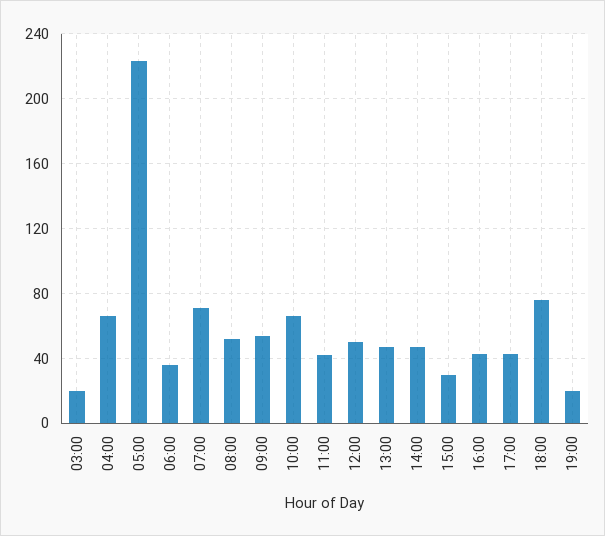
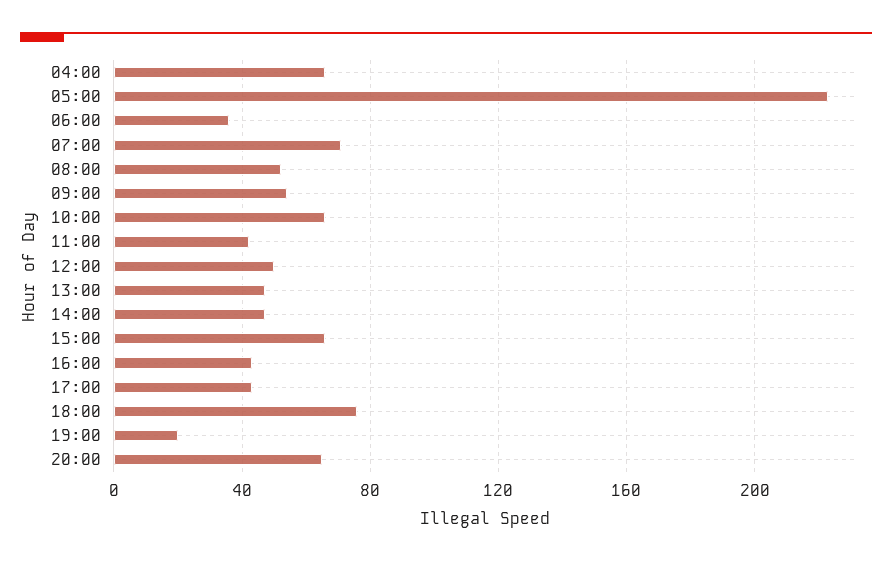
03:00: 20 -> none
15:00: 30 -> 65
20:00: none -> 65

